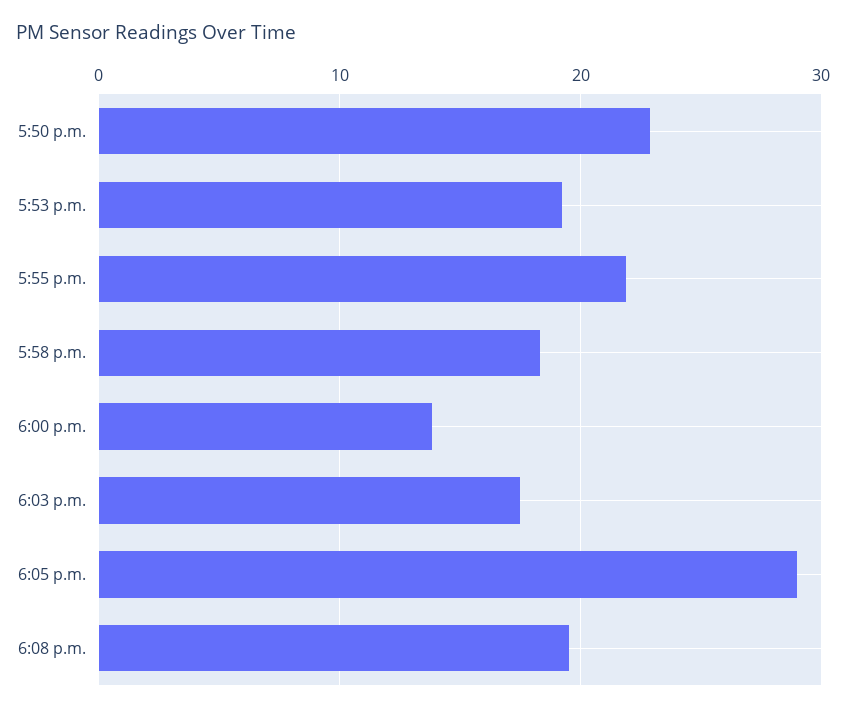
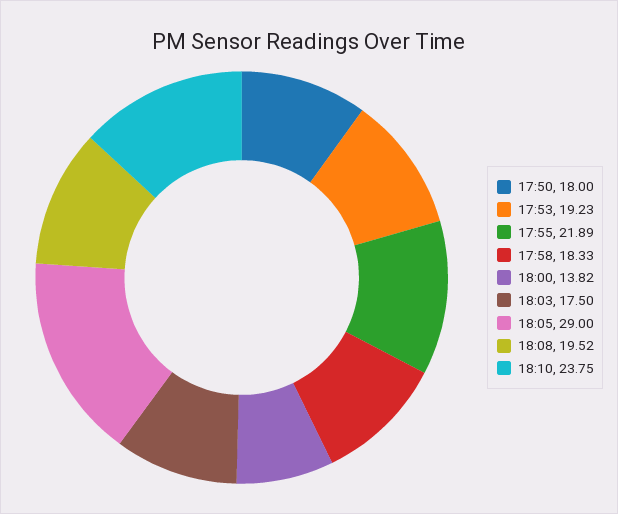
5:50 p.m.: 23 -> 18
18:10: none -> 23.75

